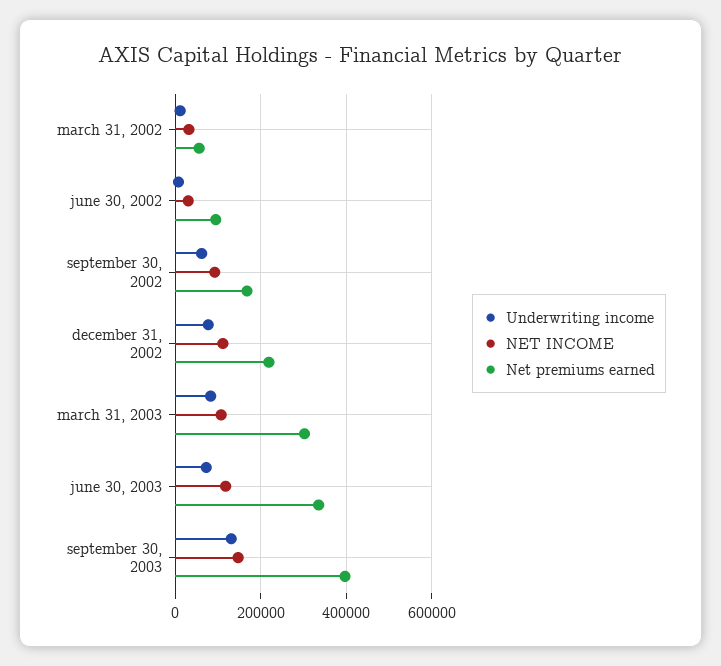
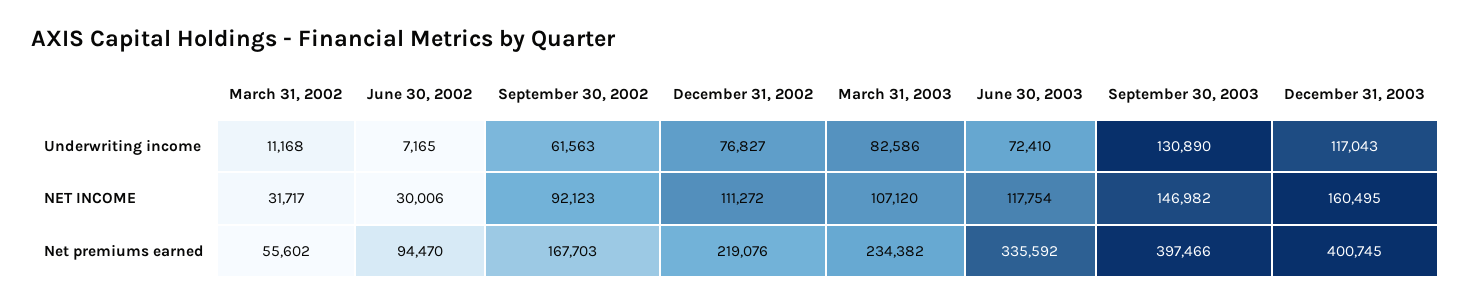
Net premiums earned, march 31, 2003: 300000 -> 234382
Underwriting income, December 31, 2003: none -> 117043
NET INCOME, December 31, 2003: none -> 160495
Net premiums earned, December 31, 2003: none -> 400745

